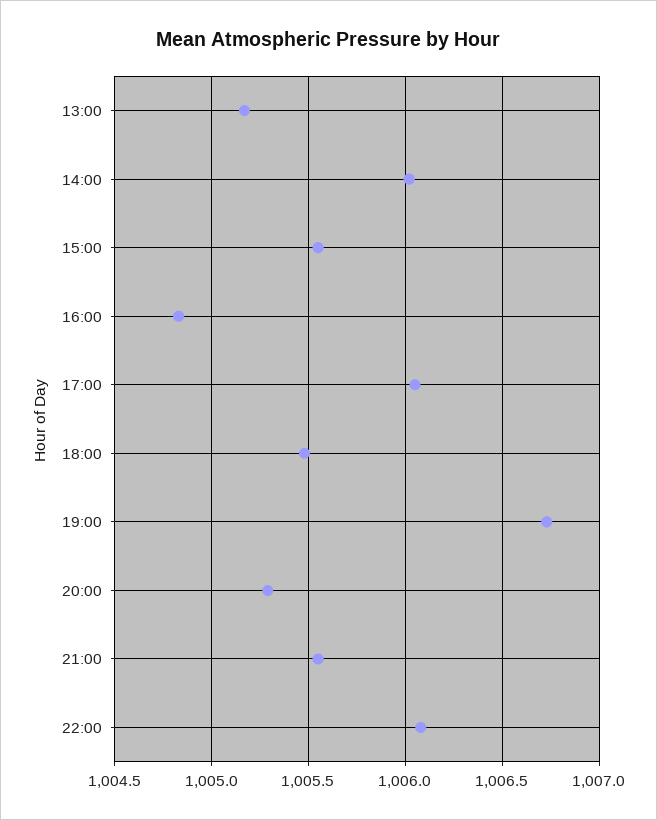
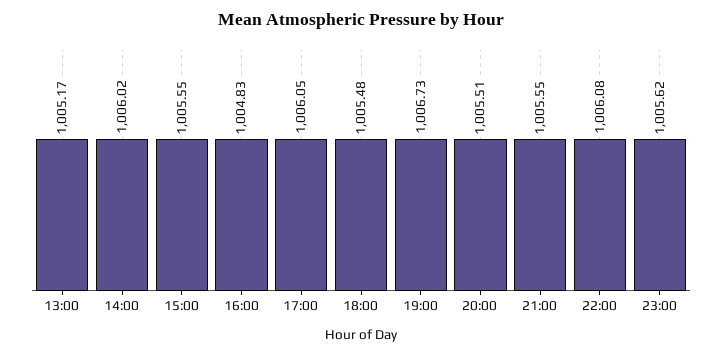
20:00: 1005.3 -> 1005.51
23:00: none -> 1005.62

